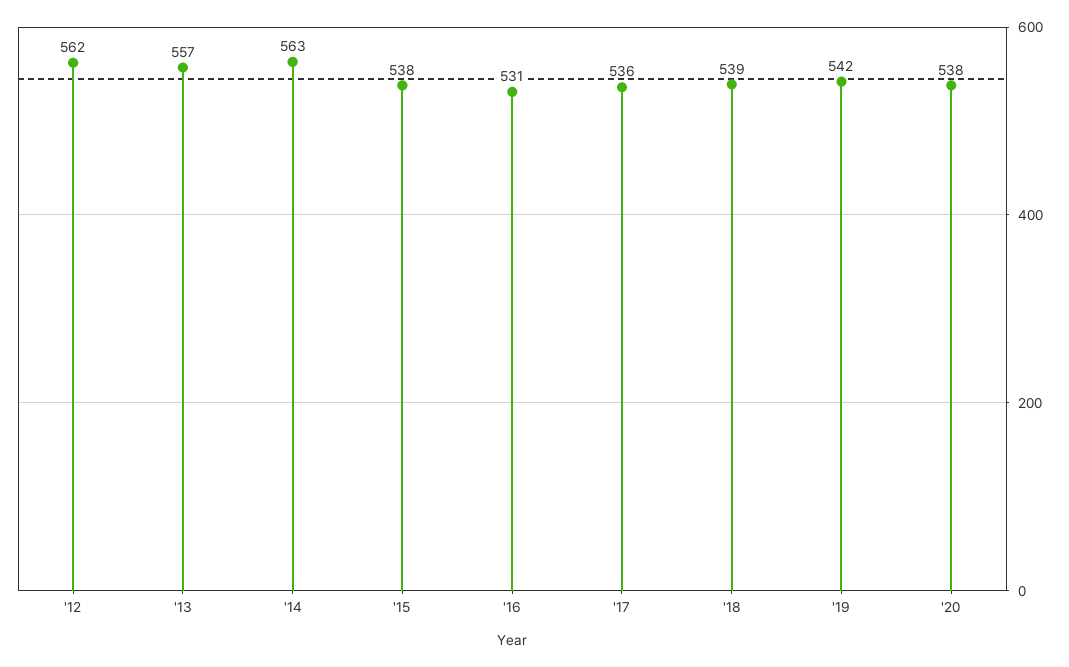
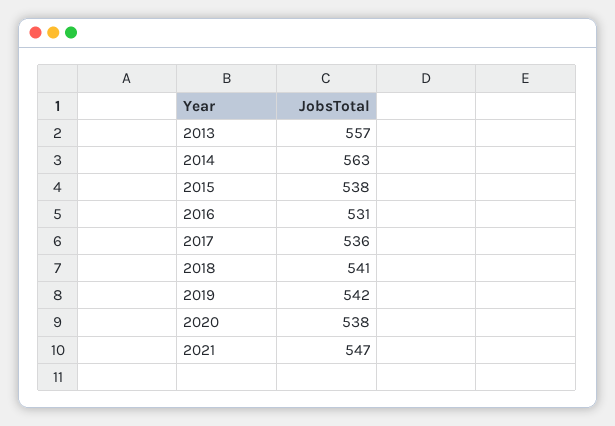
'12: 562 -> none
'18: 539 -> 541
2021: none -> 547

